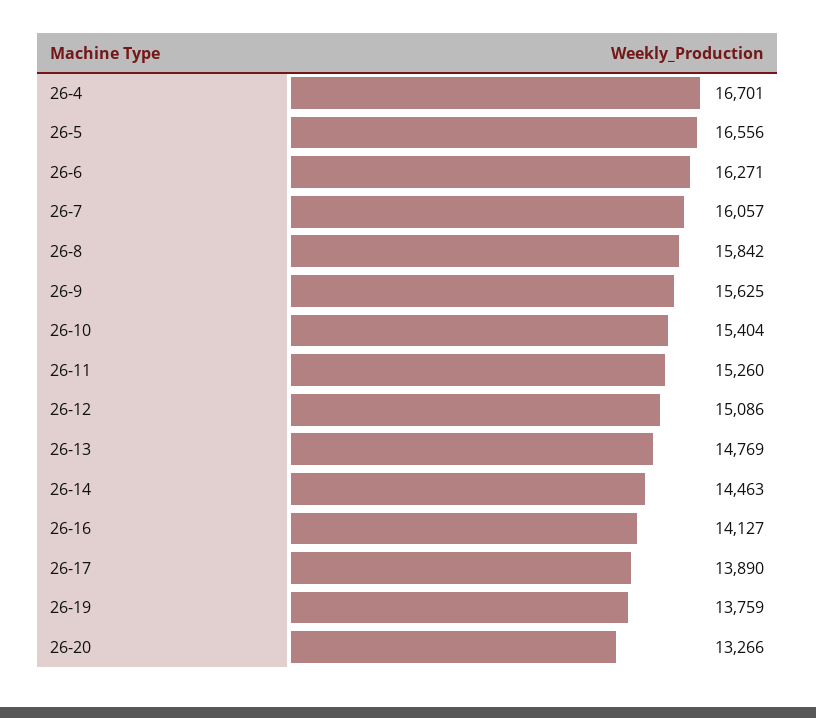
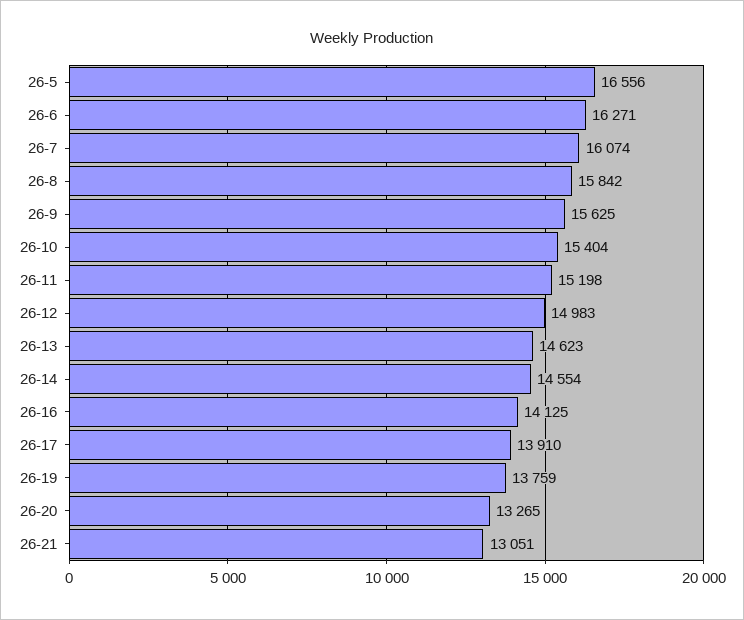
26-4: 16701 -> none
26-7: 16057 -> 16074
26-11: 15260 -> 15198
26-12: 15086 -> 14983
26-13: 14769 -> 14623
26-14: 14463 -> 14554
26-16: 14127 -> 14125
26-17: 13890 -> 13910
26-20: 13266 -> 13265
26-21: none -> 13051

